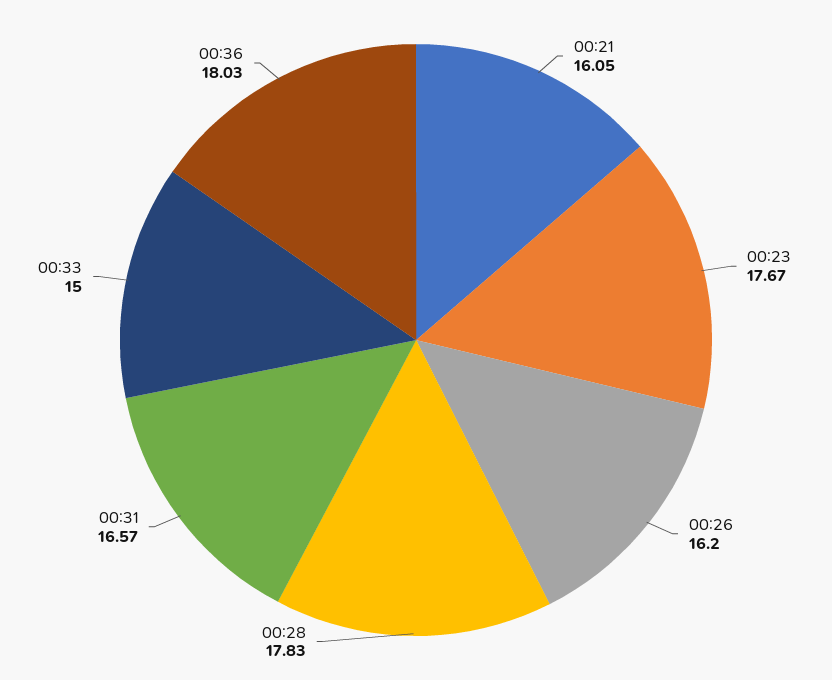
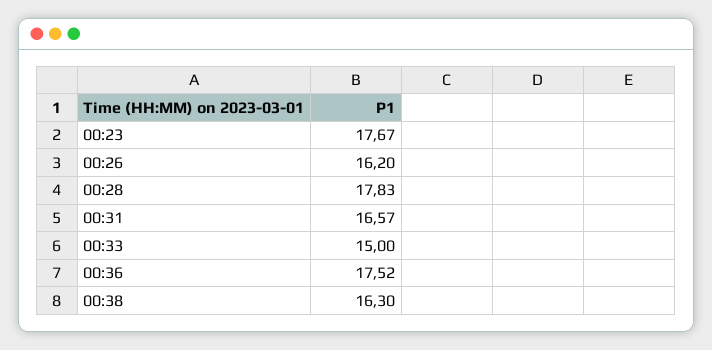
00:21: 16.05 -> none
00:36: 18.03 -> 17.52
00:38: none -> 16.3

